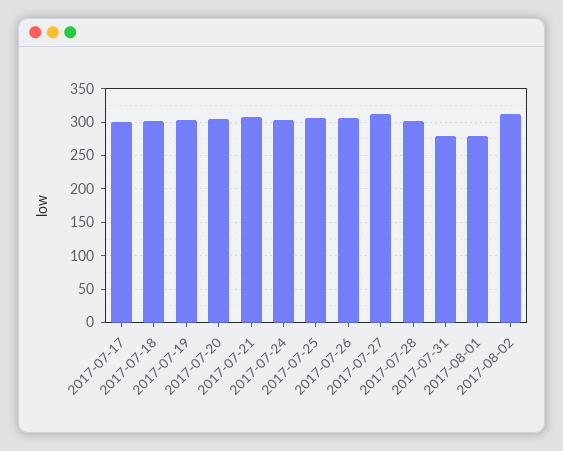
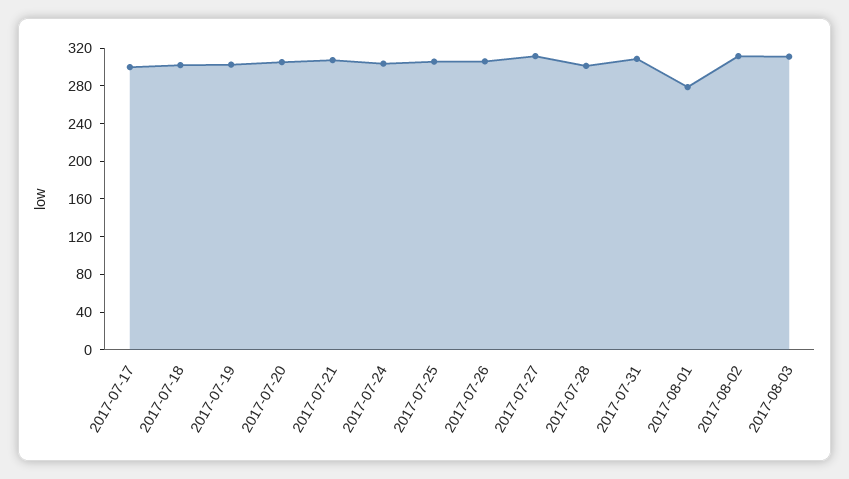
2017-07-31: 280 -> 310
2017-08-03: none -> 310

